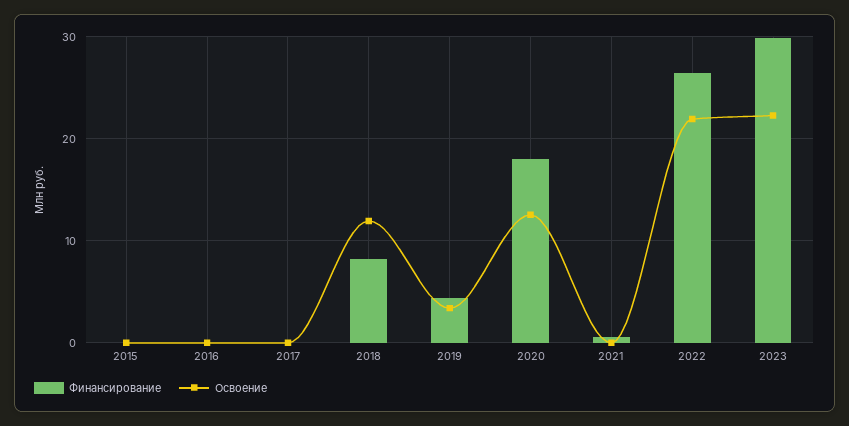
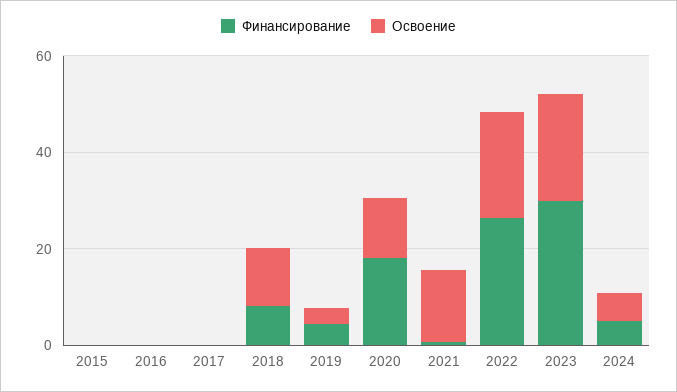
Освоение, 2021: 0 -> 15
Финансирование, 2024: none -> 5
Освоение, 2024: none -> 5

